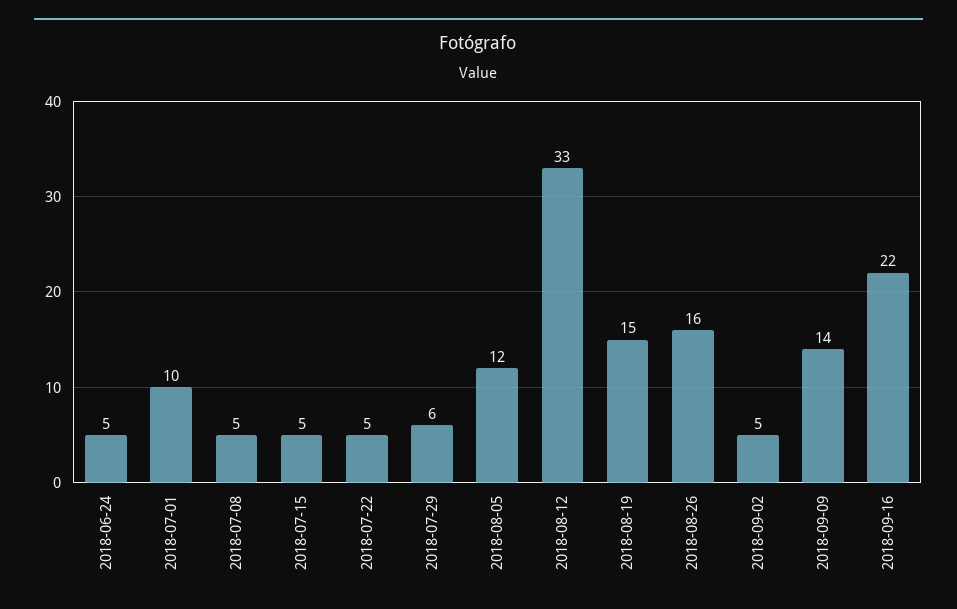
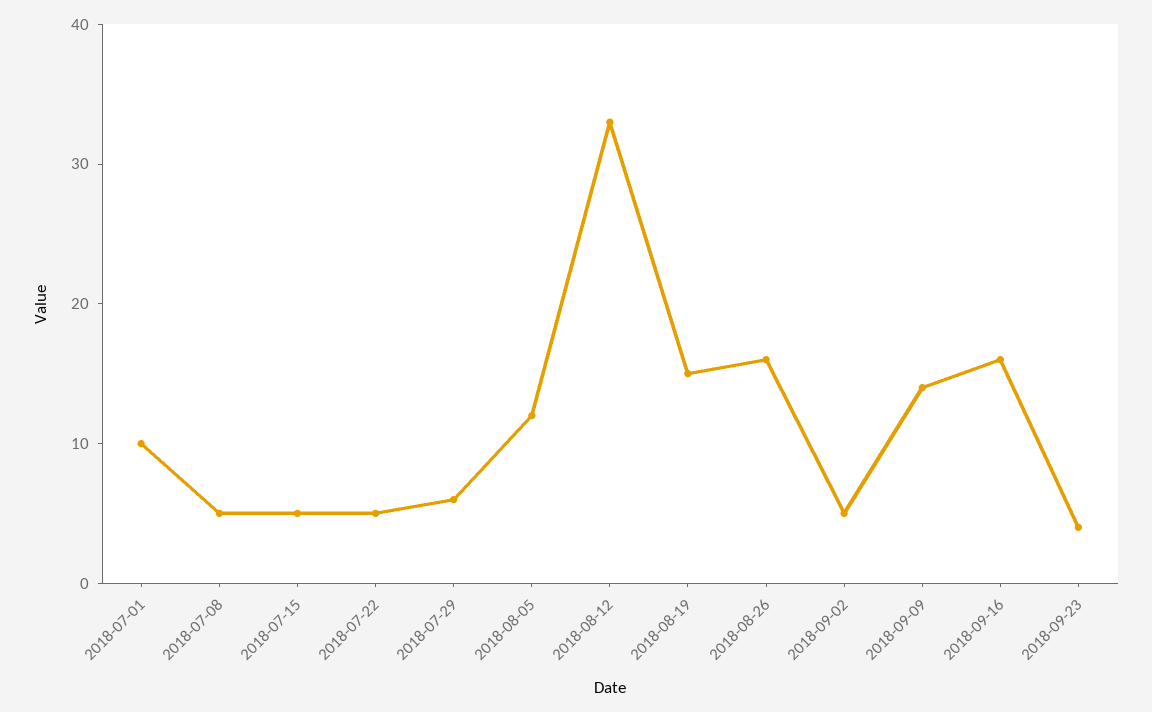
2018-06-24: 5 -> none
2018-09-16: 22 -> 16
2018-09-23: none -> 4

